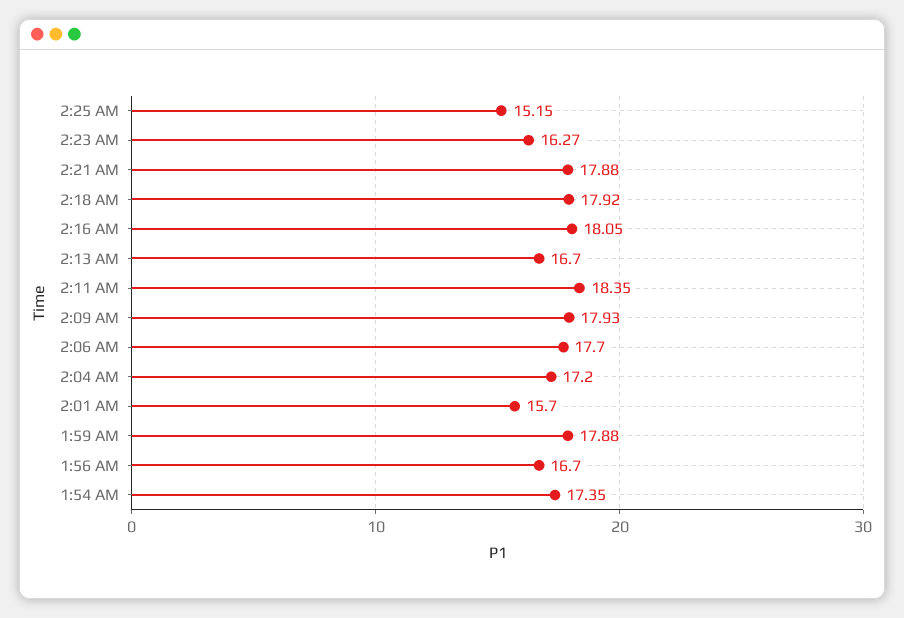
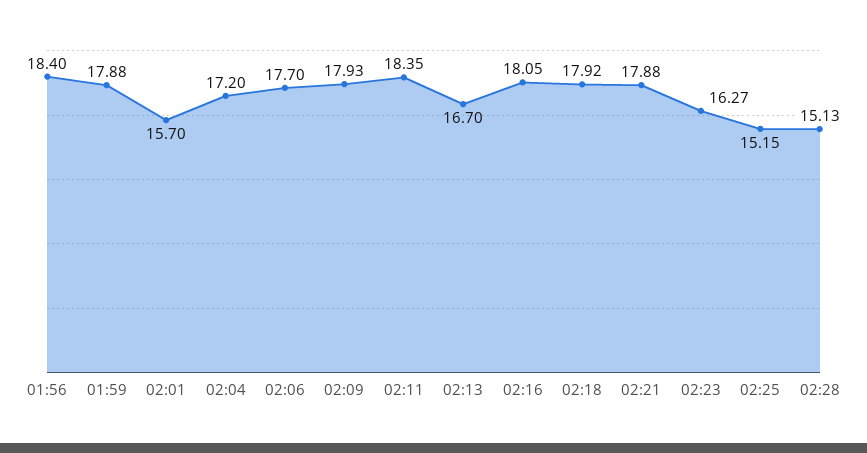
1:56 AM: 16.7 -> 18.4
1:54 AM: 17.35 -> none
02:28: none -> 15.13

